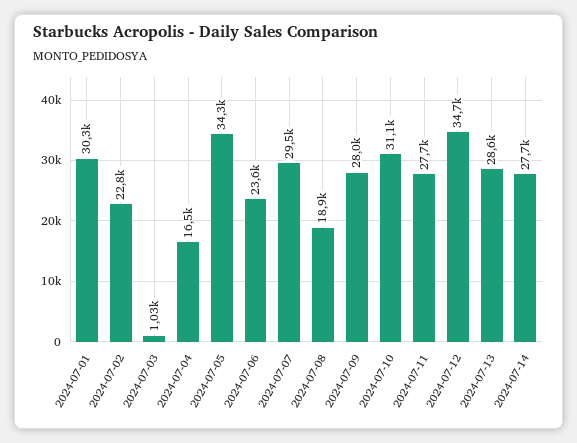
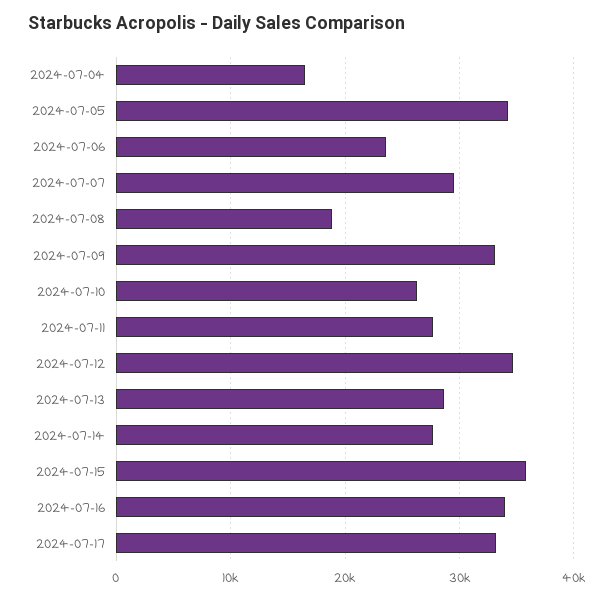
2024-07-01: 30300 -> none
2024-07-02: 22800 -> none
2024-07-03: 1030 -> none
2024-07-09: 28000 -> 33000
2024-07-10: 31100 -> 26000
2024-07-15: none -> 36000
2024-07-16: none -> 34000
2024-07-17: none -> 33000

